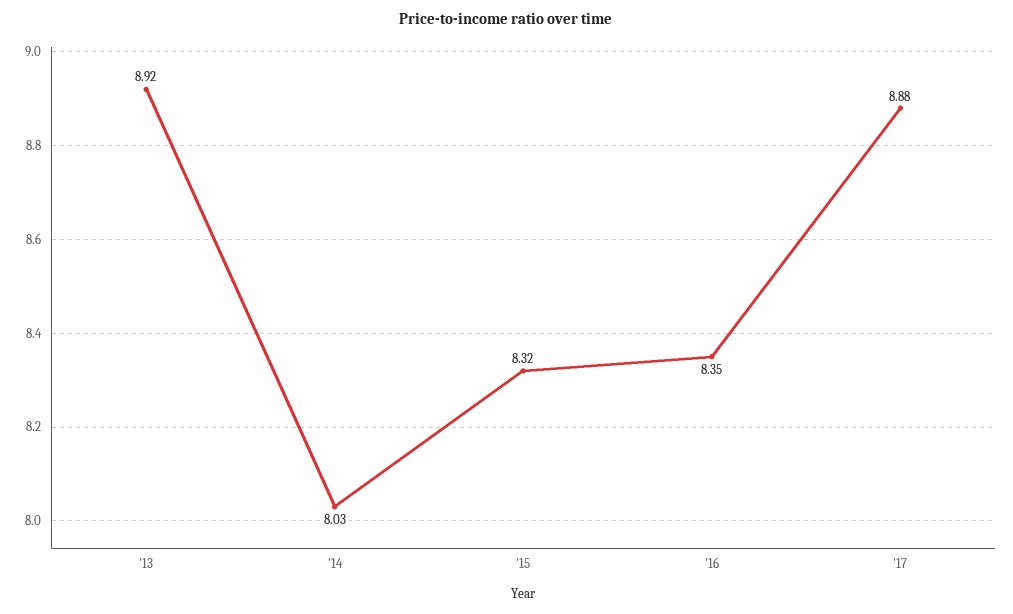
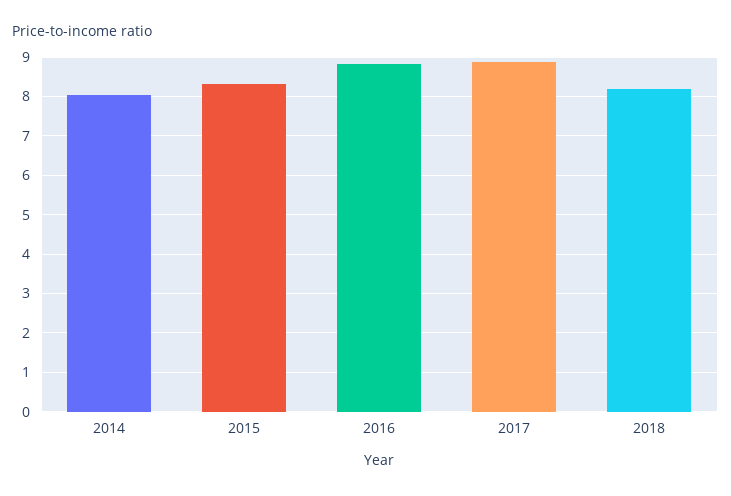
'13: 8.92 -> none
'16: 8.35 -> 8.8
2018: none -> 8.2

